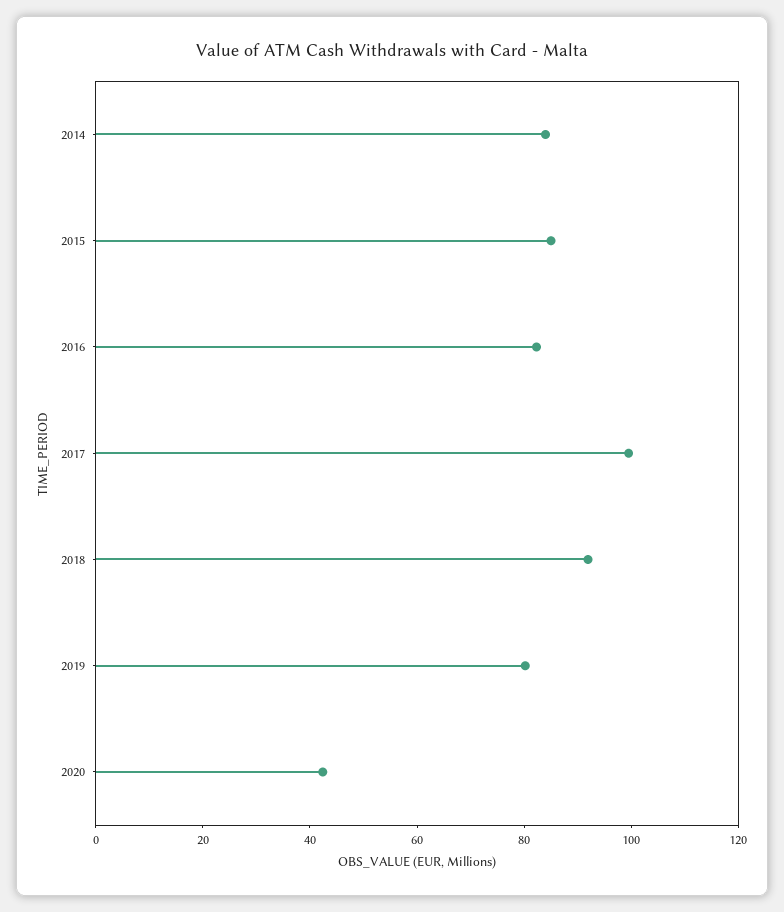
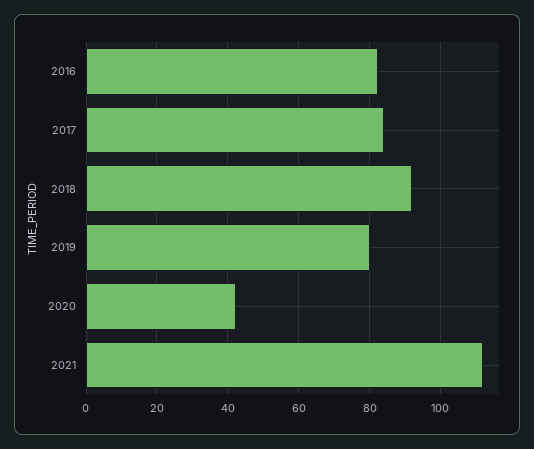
2014: 85 -> none
2015: 85 -> none
2017: 100 -> 84
2021: none -> 112

